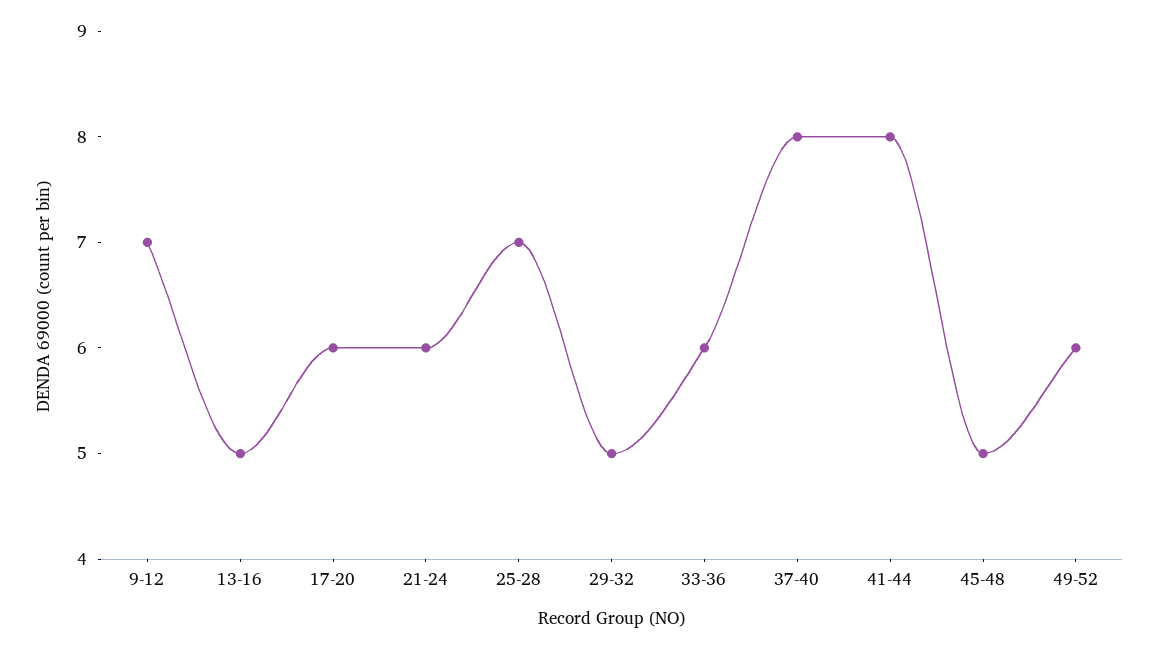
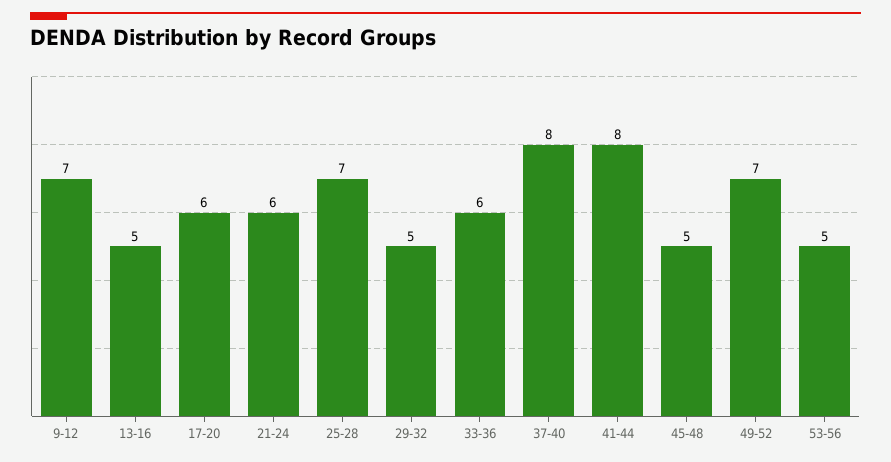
49-52: 6 -> 7
53-56: none -> 5

